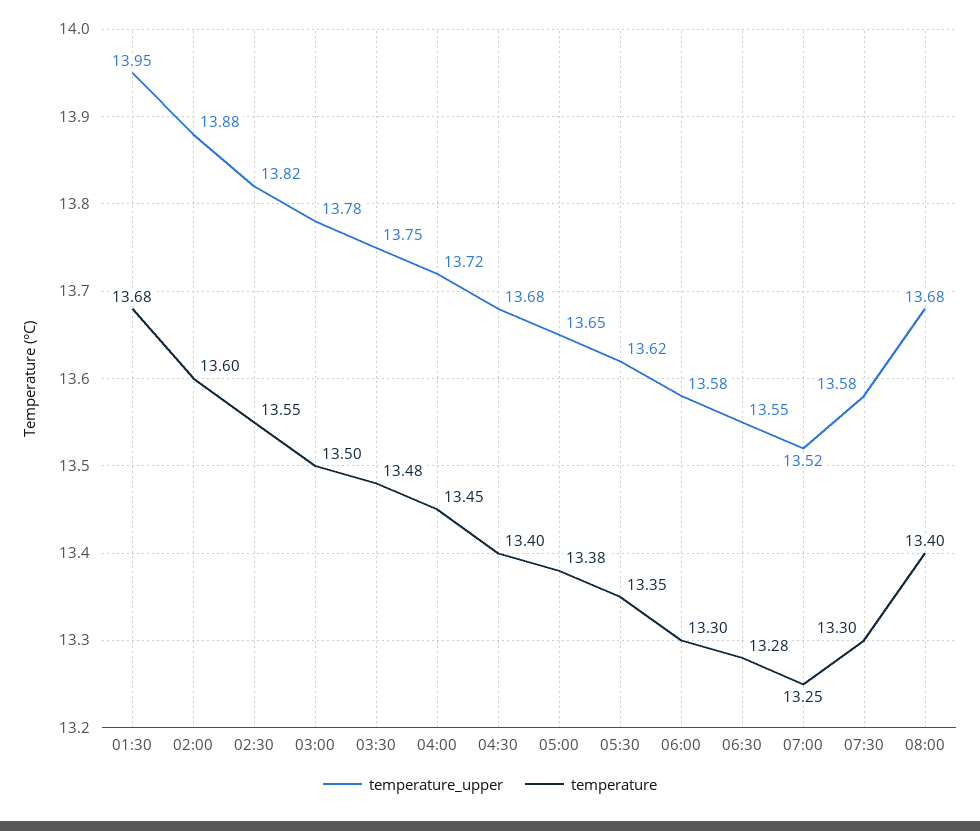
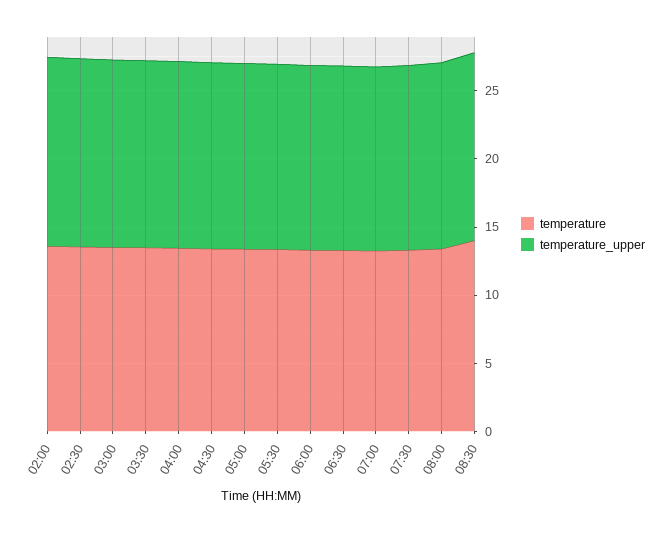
temperature_upper, 01:30: 13.95 -> none
temperature, 01:30: 13.68 -> none
temperature, 08:30: none -> 14
temperature_upper, 08:30: none -> 14

